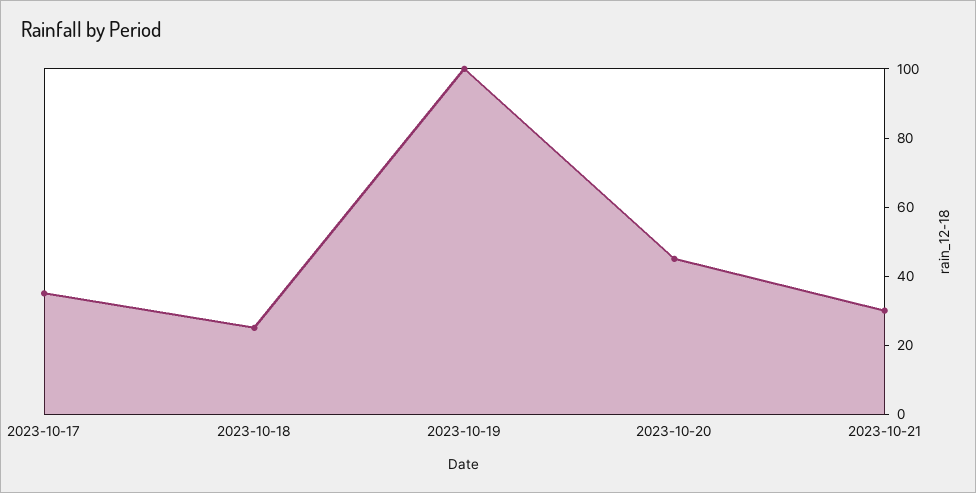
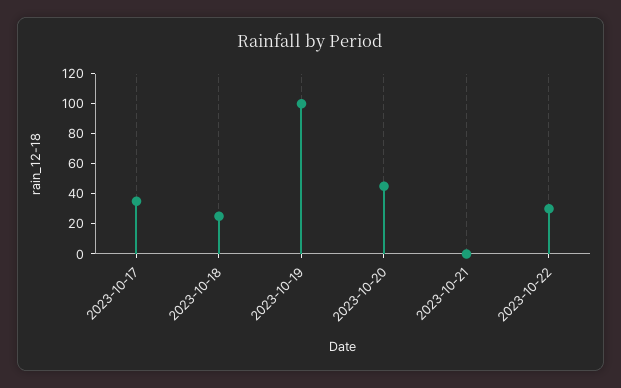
2023-10-21: 30 -> 0
2023-10-22: none -> 30

